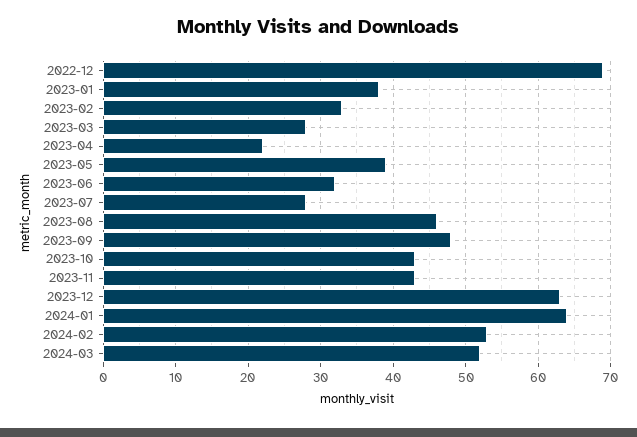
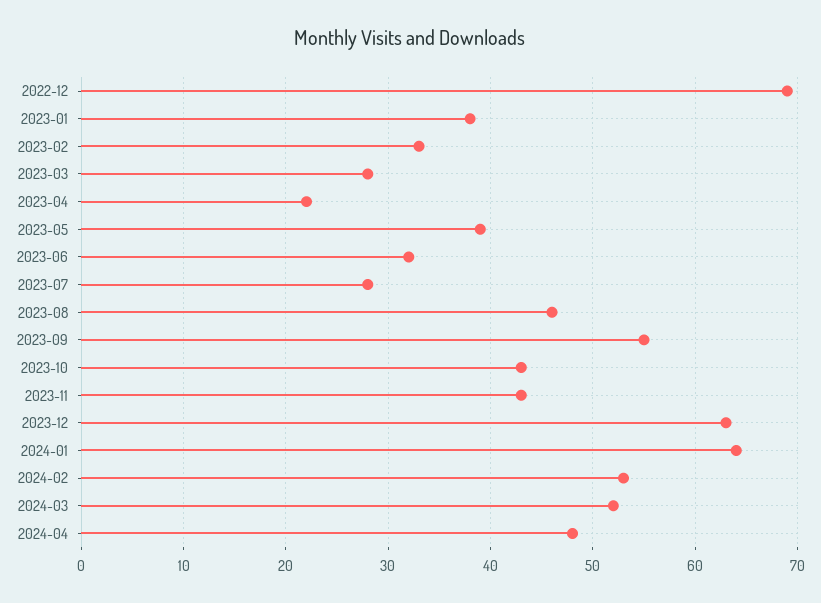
2023-09: 48 -> 55
2024-04: none -> 48

